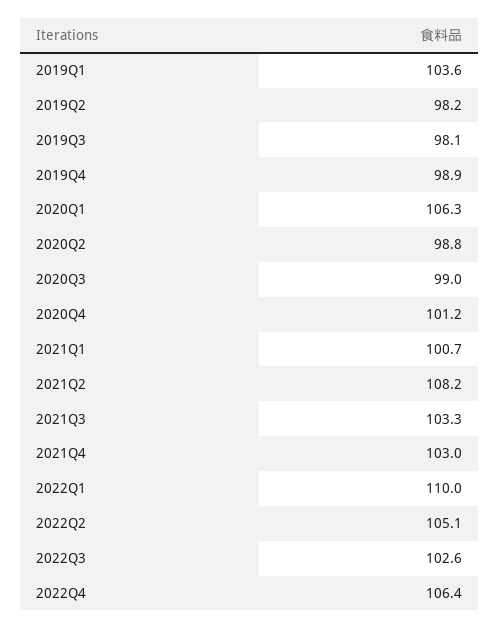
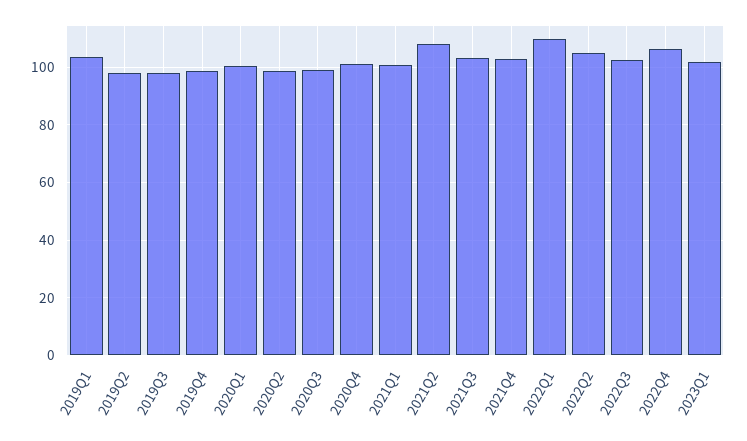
2020Q1: 106.3 -> 100
2023Q1: none -> 102.5

